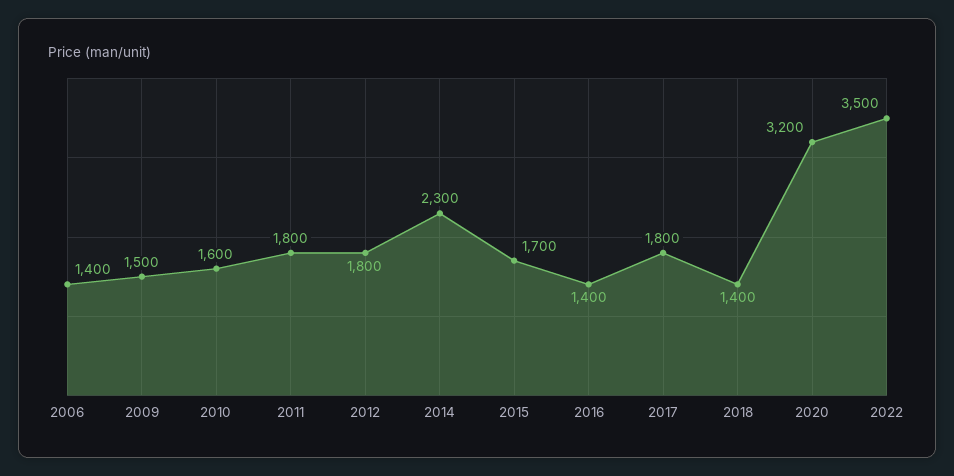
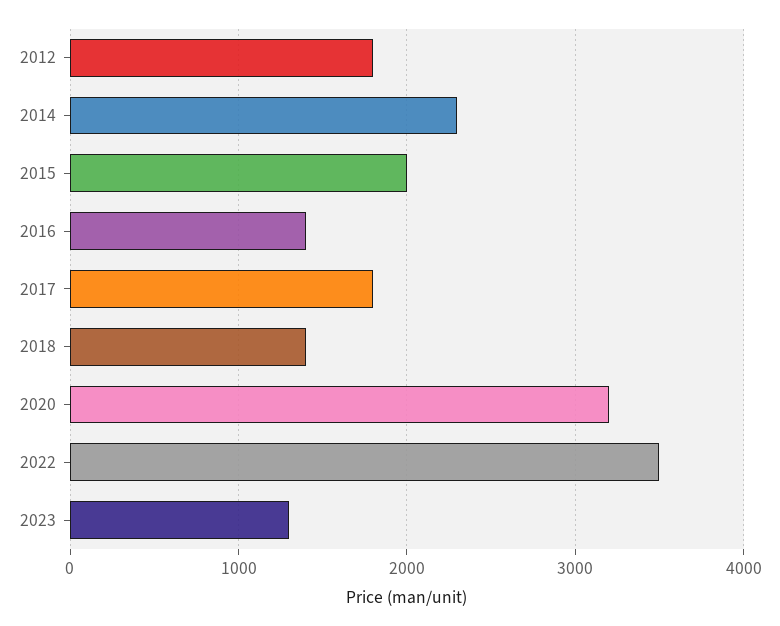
2006: 1400 -> none
2009: 1500 -> none
2010: 1600 -> none
2011: 1800 -> none
2015: 1700 -> 2000
2023: none -> 1300

